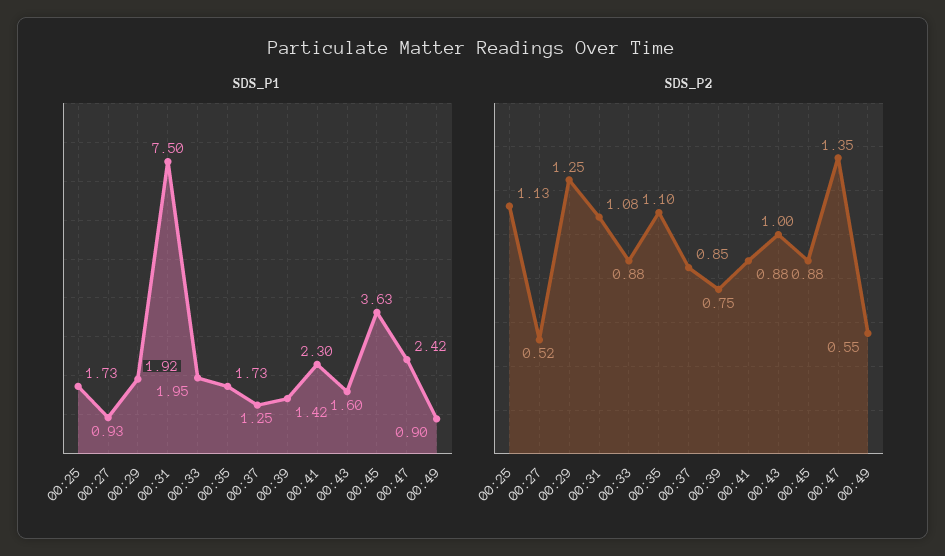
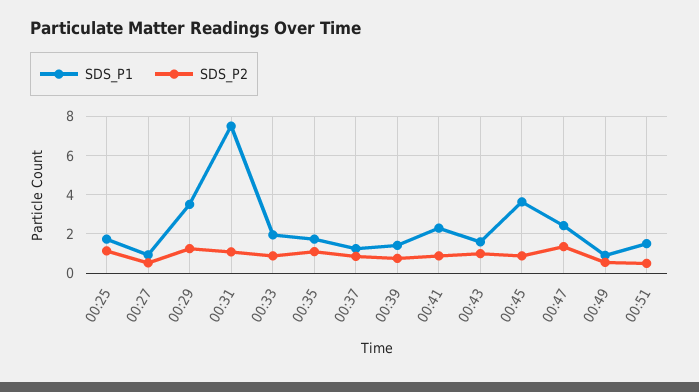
SDS_P1, 00:29: 1.92 -> 3.5
SDS_P1, 00:51: none -> 1.5
SDS_P2, 00:51: none -> 0.5

